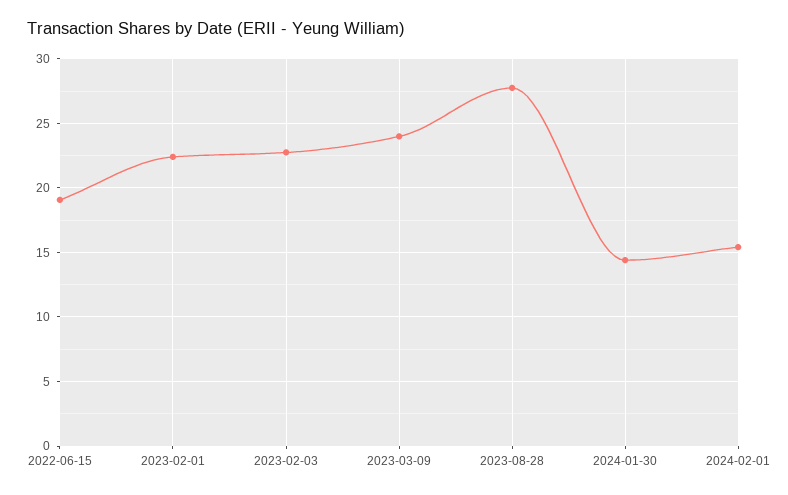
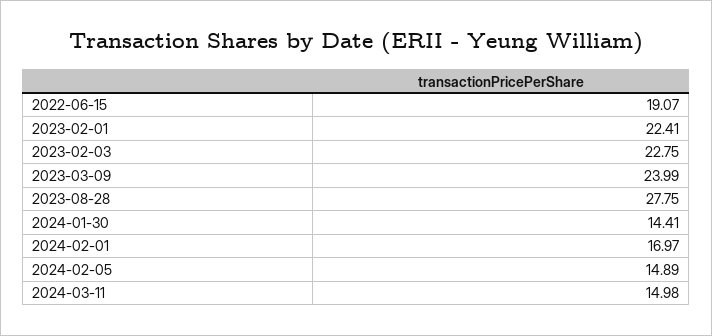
2024-02-01: 15.5 -> 16.97
2024-02-05: none -> 14.89
2024-03-11: none -> 14.98

